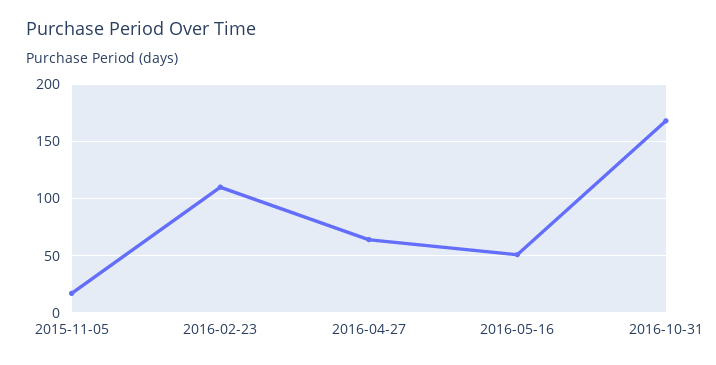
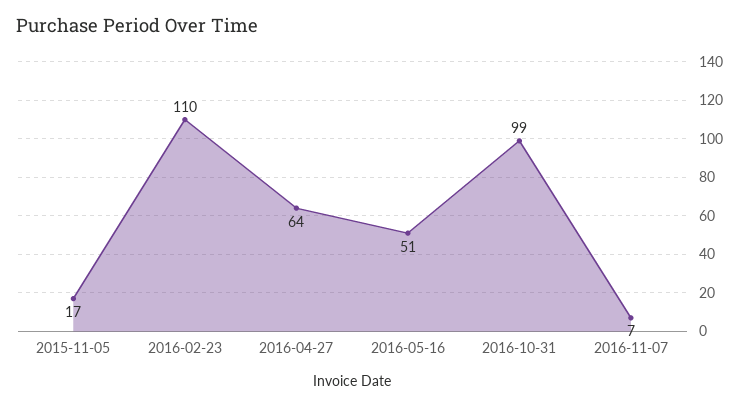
2016-10-31: 170 -> 99
2016-11-07: none -> 7

